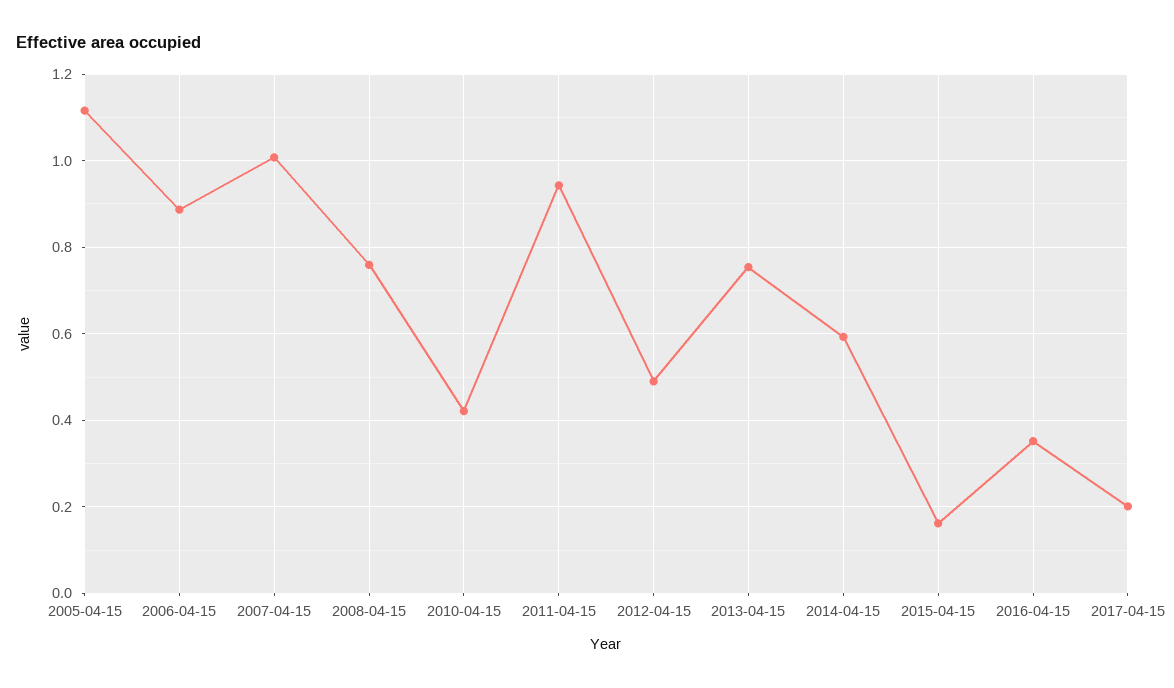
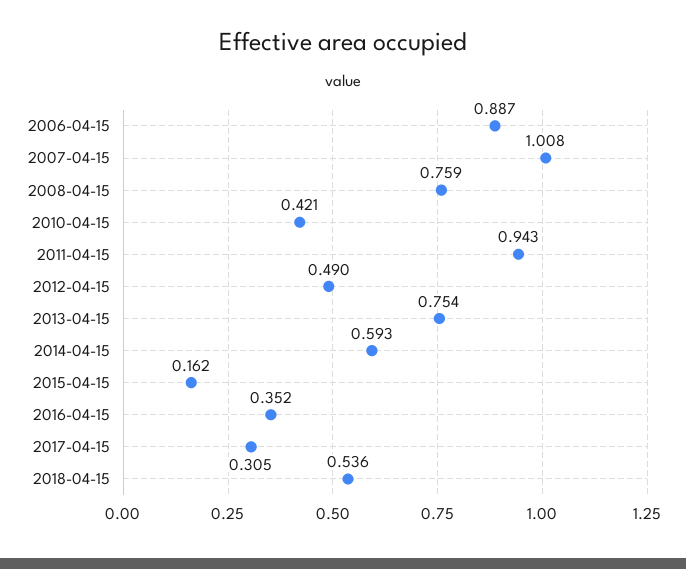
2005-04-15: 1.12 -> none
2017-04-15: 0.2 -> 0.305
2018-04-15: none -> 0.536

